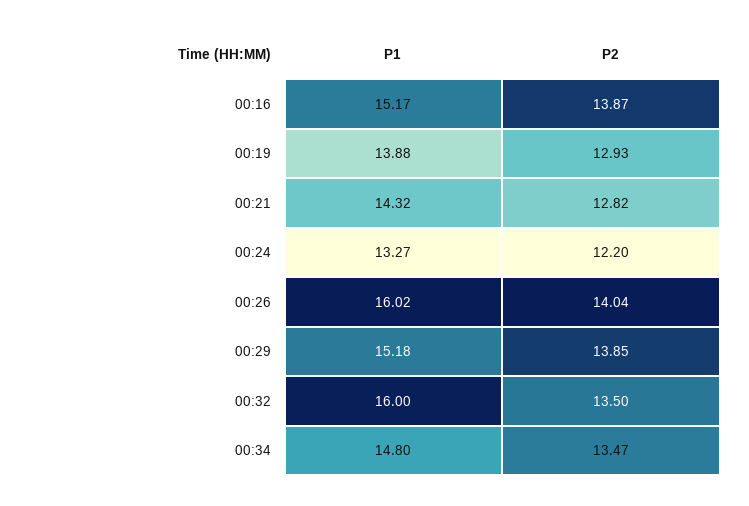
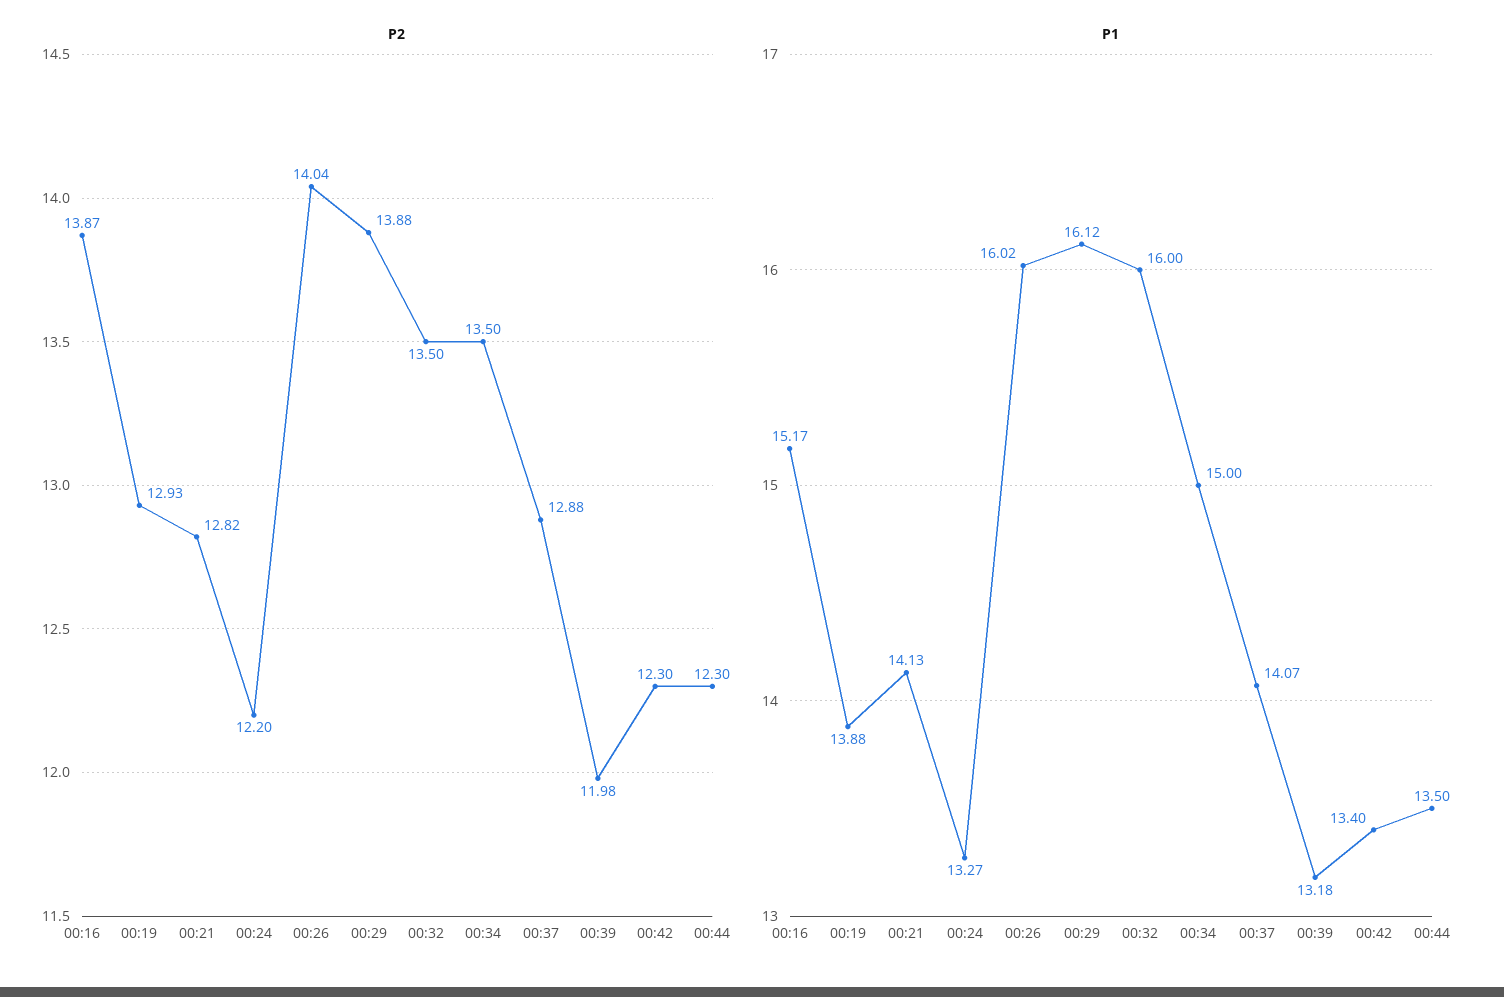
P1, 00:21: 14.32 -> 14.13
P1, 00:29: 15.18 -> 16.12
P2, 00:29: 13.85 -> 13.88
P1, 00:34: 14.8 -> 15
P2, 00:34: 13.47 -> 13.5
P2, 00:37: none -> 12.88
P2, 00:39: none -> 11.98
P2, 00:42: none -> 12.3
P2, 00:44: none -> 12.3
P1, 00:37: none -> 14.07
P1, 00:39: none -> 13.18
P1, 00:42: none -> 13.4
P1, 00:44: none -> 13.5

